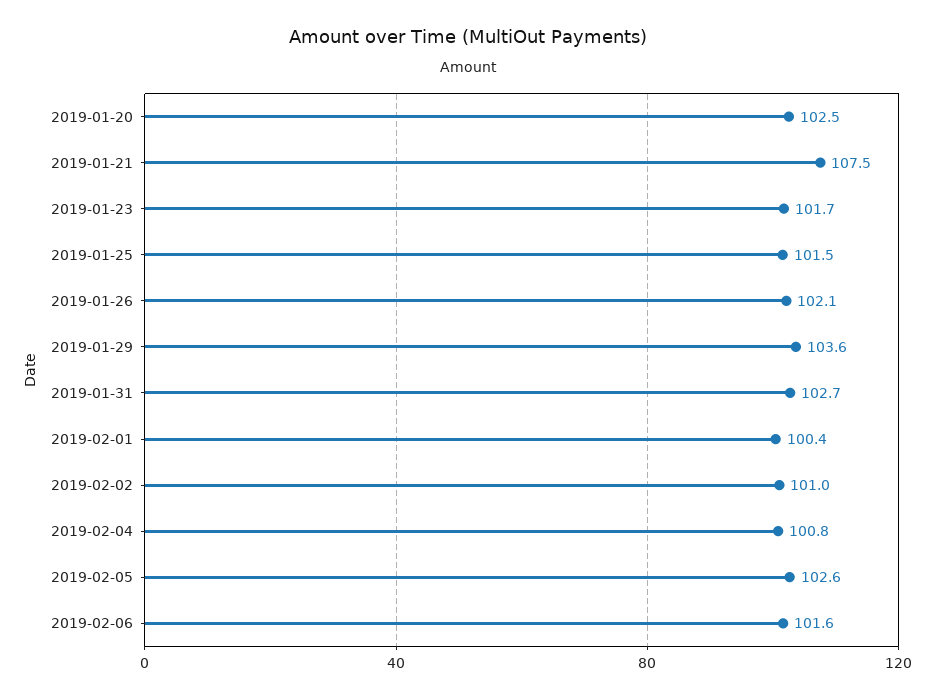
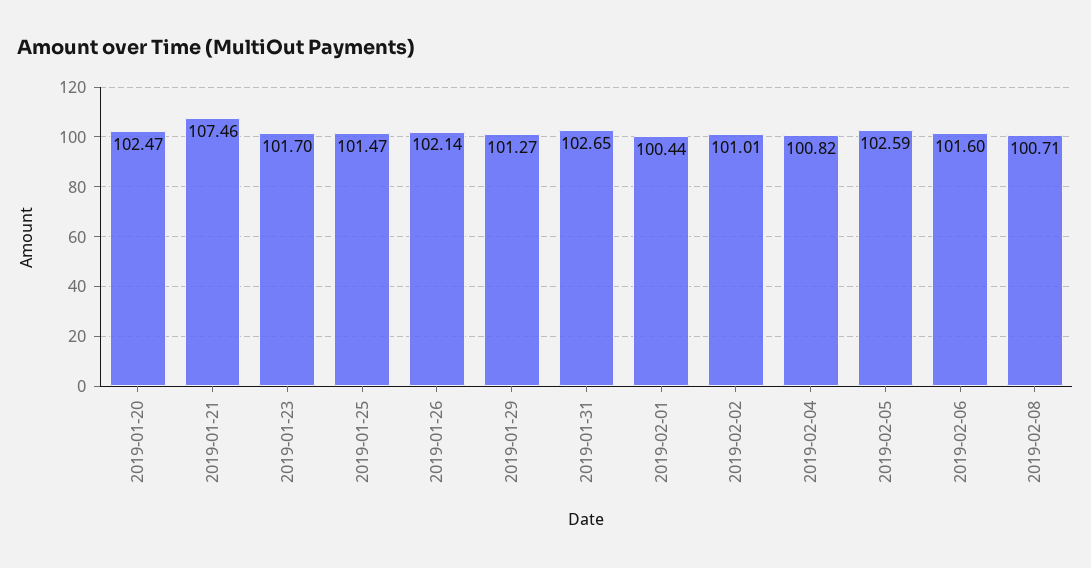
2019-01-29: 103.6 -> 101.27
2019-02-08: none -> 100.71

